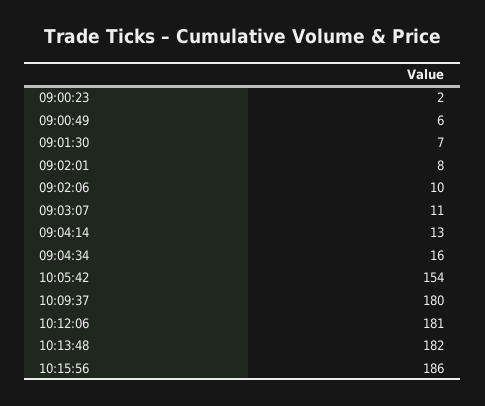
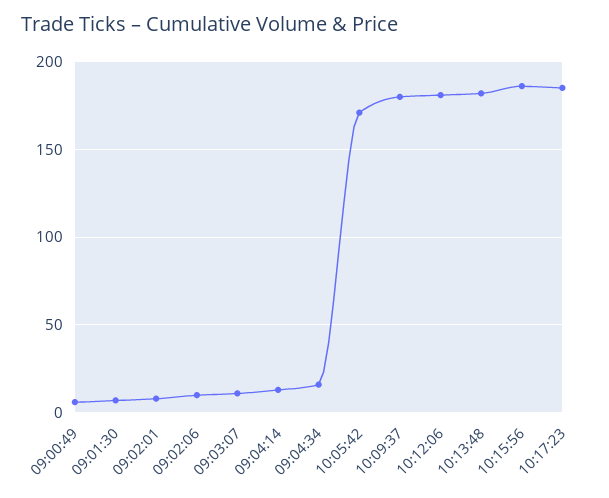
09:00:23: 2 -> none
10:05:42: 154 -> 170
10:17:23: none -> 185

